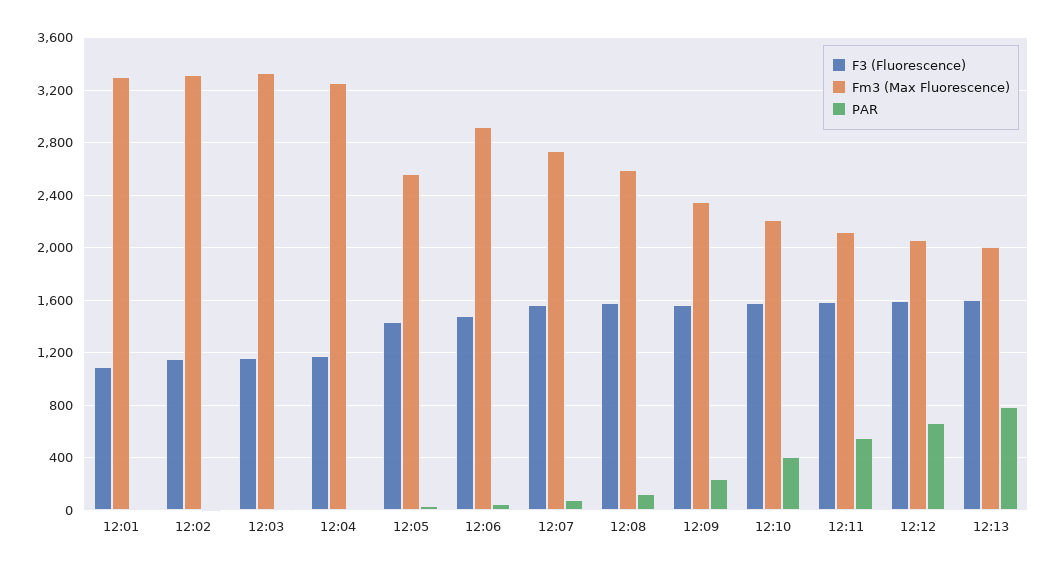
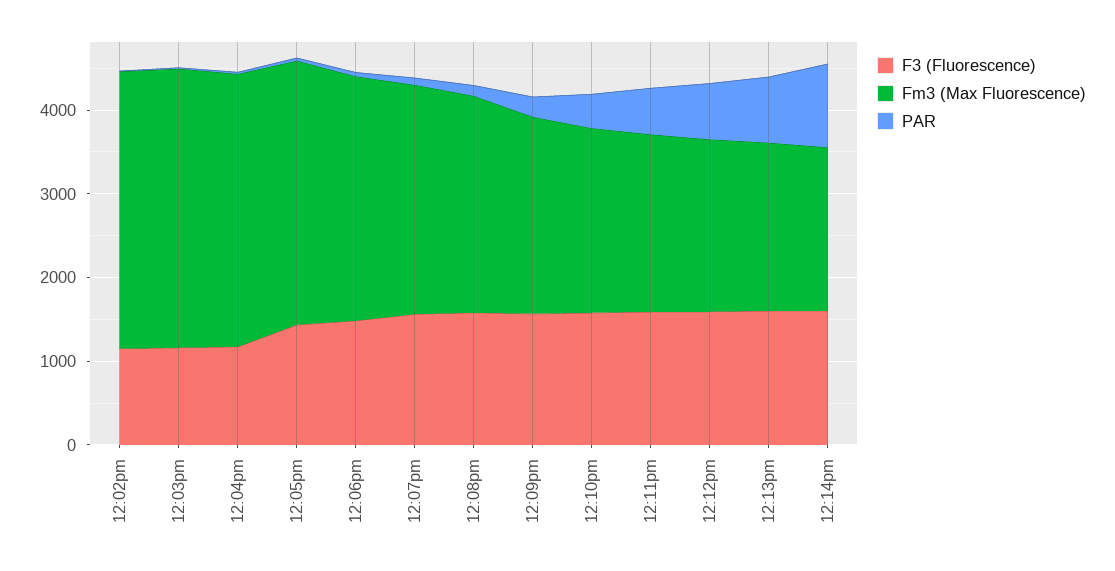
F3 (Fluorescence), 12:01: 1100 -> none
Fm3 (Max Fluorescence), 12:01: 3300 -> none
PAR, 12:01: 0 -> none
Fm3 (Max Fluorescence), 12:05: 2550 -> 3200
F3 (Fluorescence), 12:14pm: none -> 1600
Fm3 (Max Fluorescence), 12:14pm: none -> 2000
PAR, 12:14pm: none -> 1000

